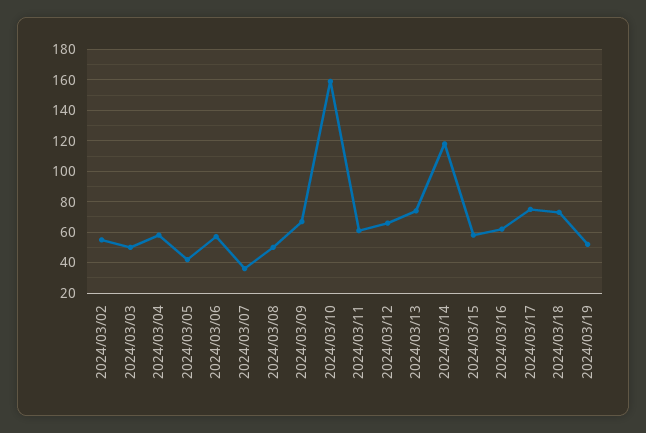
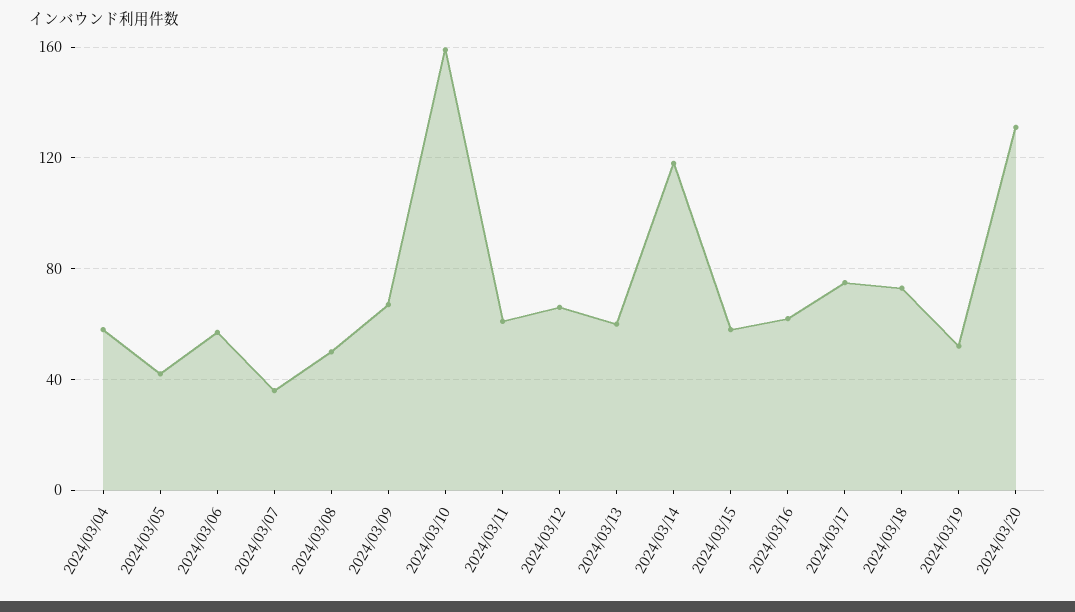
2024/03/02: 55 -> none
2024/03/03: 50 -> none
2024/03/13: 75 -> 60
2024/03/20: none -> 130

